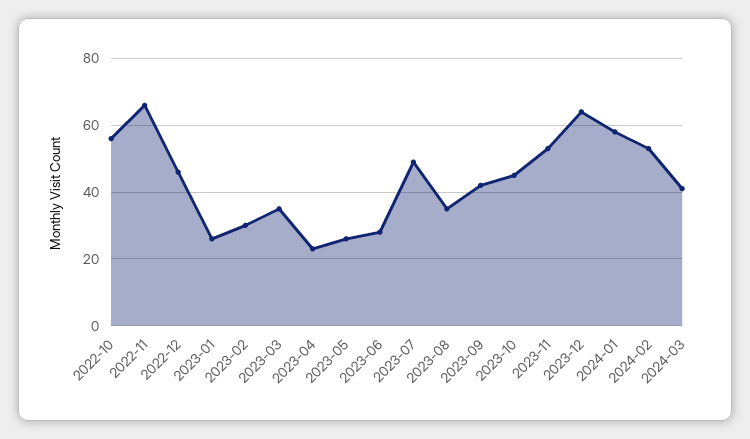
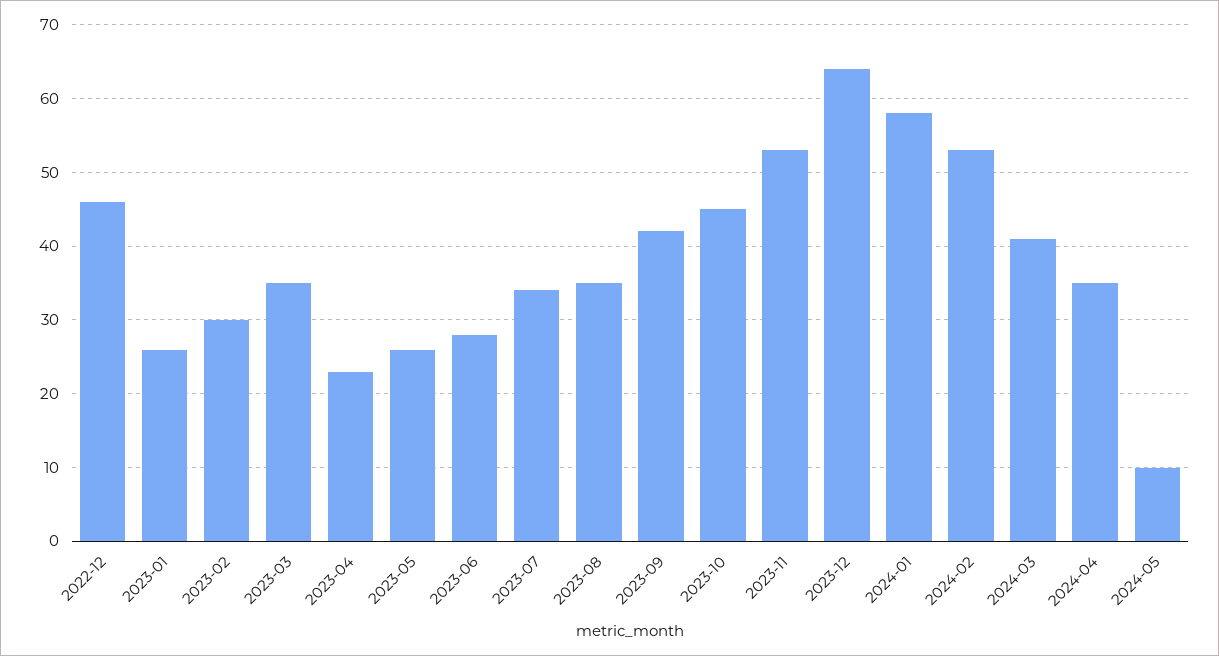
2022-10: 55 -> none
2022-11: 65 -> none
2023-07: 50 -> 34
2024-04: none -> 35
2024-05: none -> 10

